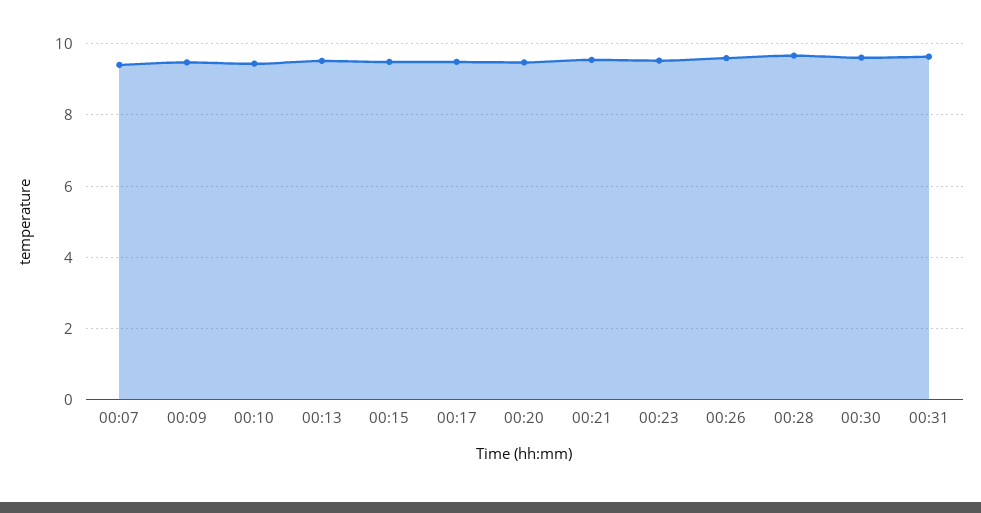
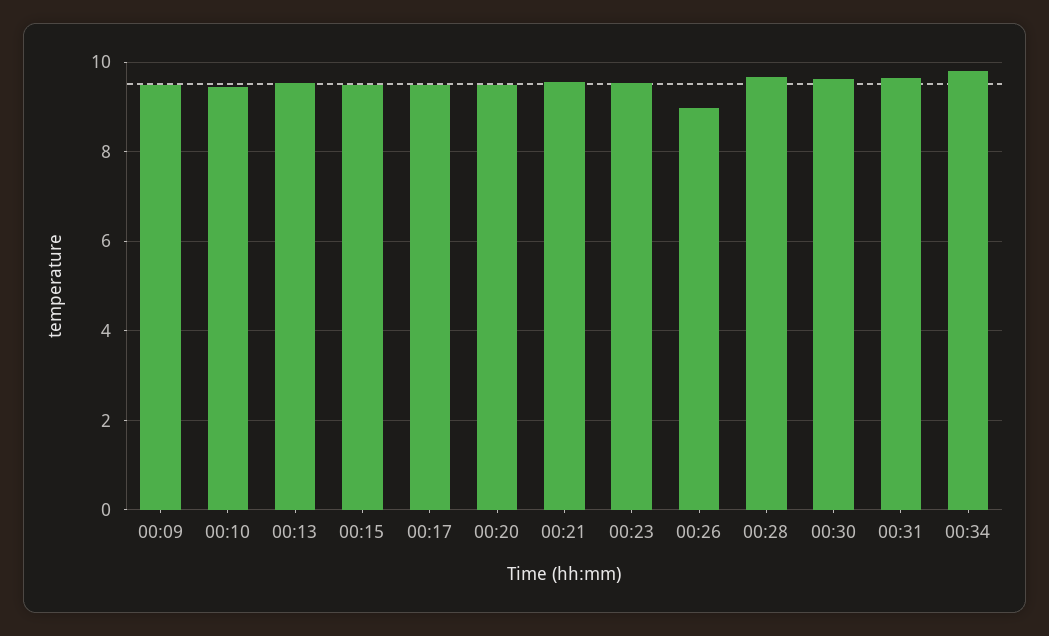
00:07: 9.4 -> none
00:26: 9.6 -> 9
00:34: none -> 9.8

